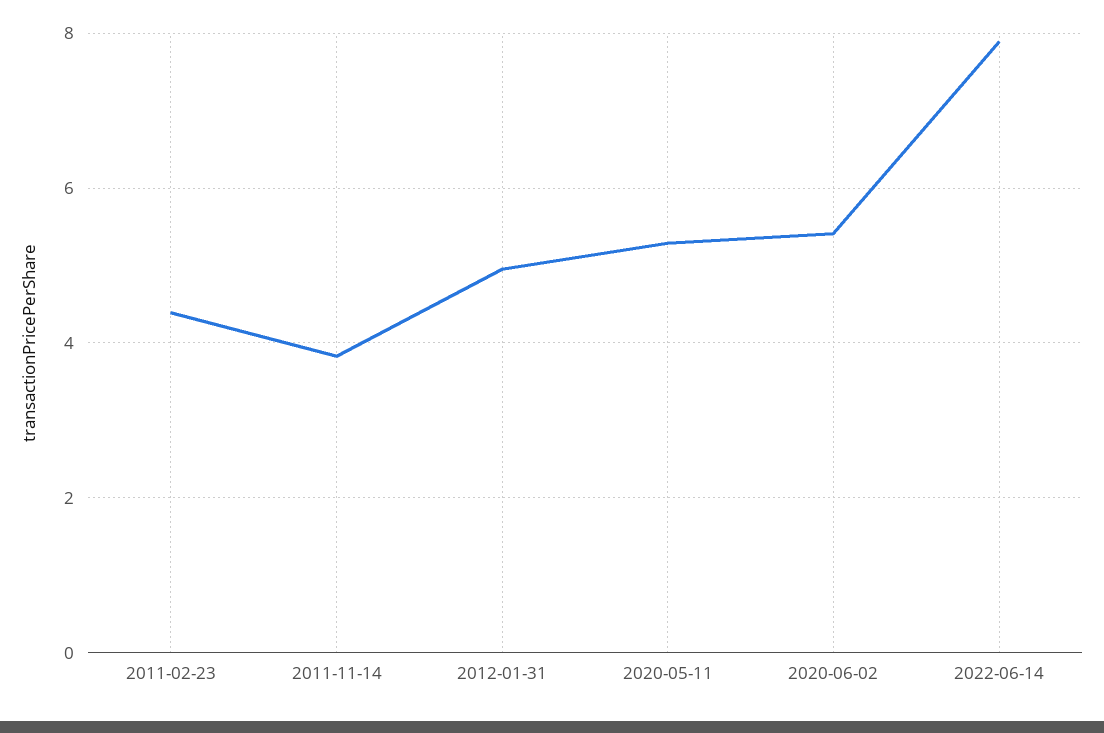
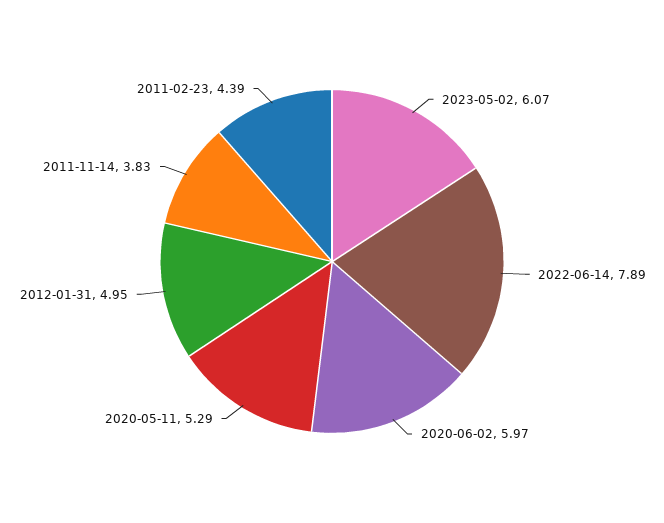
2020-06-02: 5.4 -> 5.97
2023-05-02: none -> 6.07

